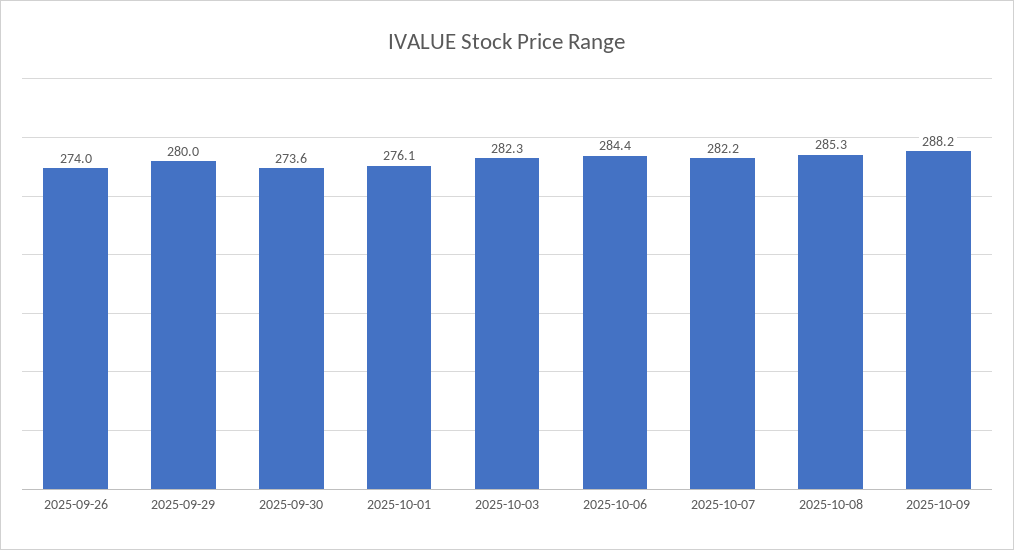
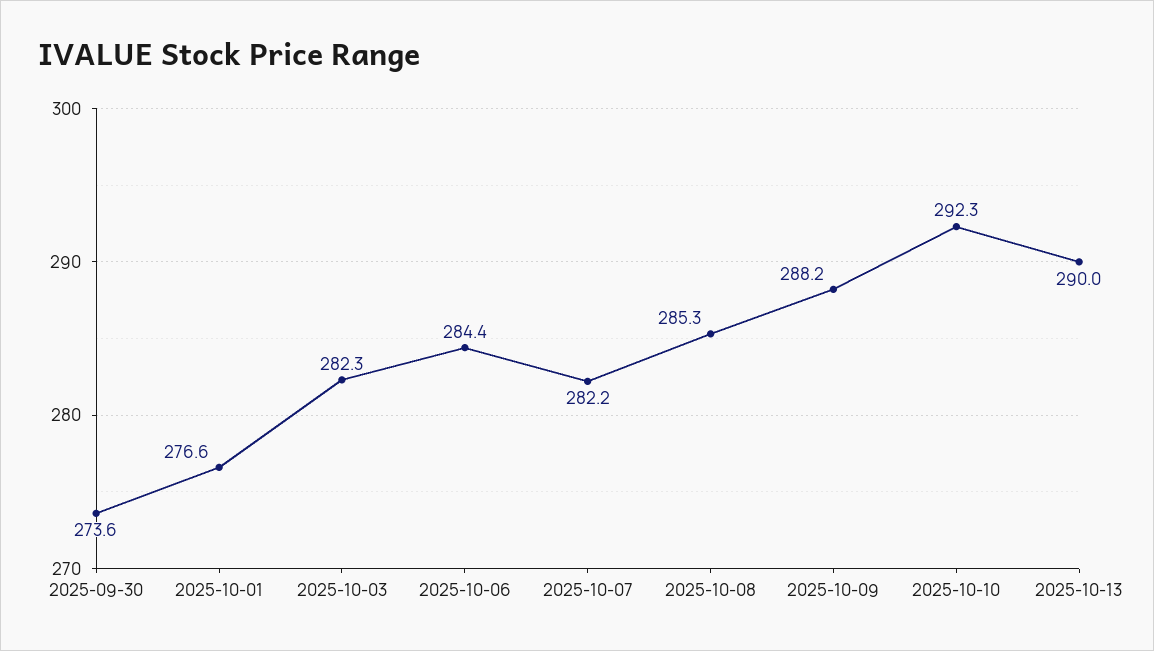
2025-09-26: 274 -> none
2025-09-29: 280 -> none
2025-10-01: 276.1 -> 276.6
2025-10-10: none -> 292.3
2025-10-13: none -> 290

